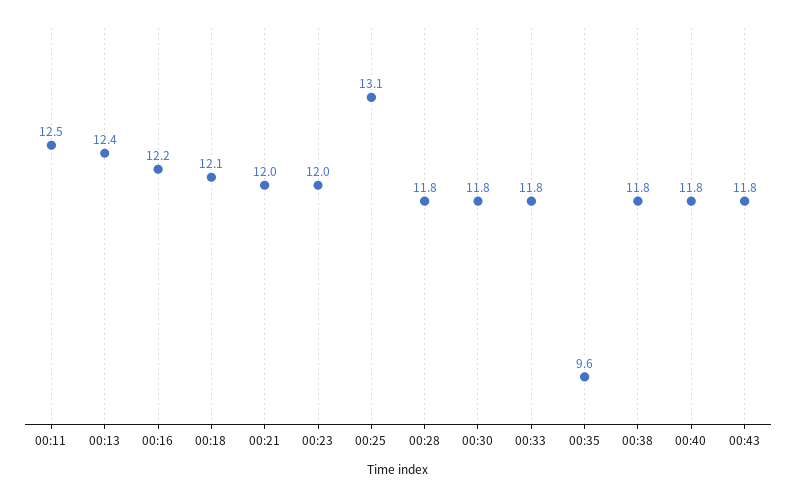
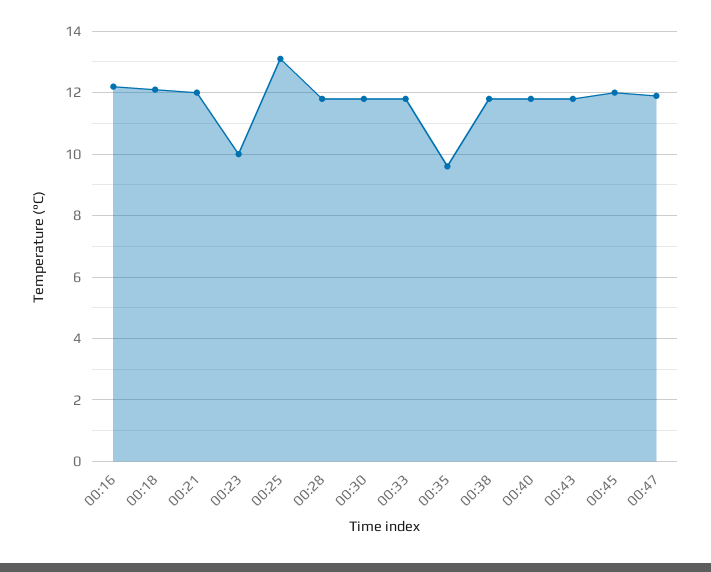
00:11: 12.5 -> none
00:13: 12.4 -> none
00:23: 12 -> 10
00:45: none -> 12
00:47: none -> 12

